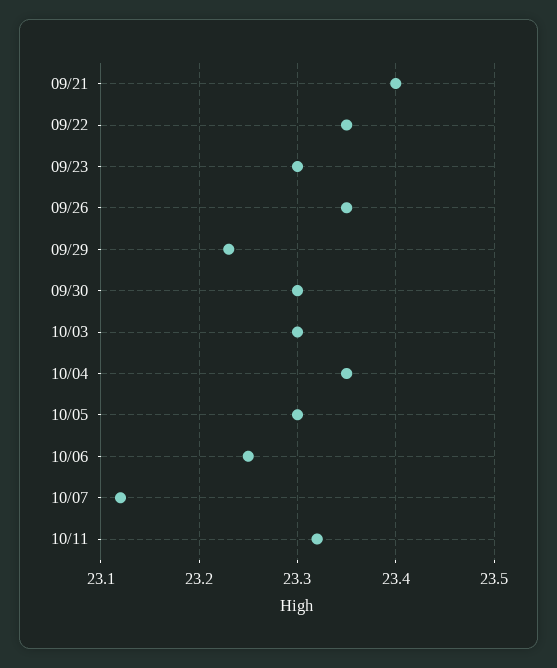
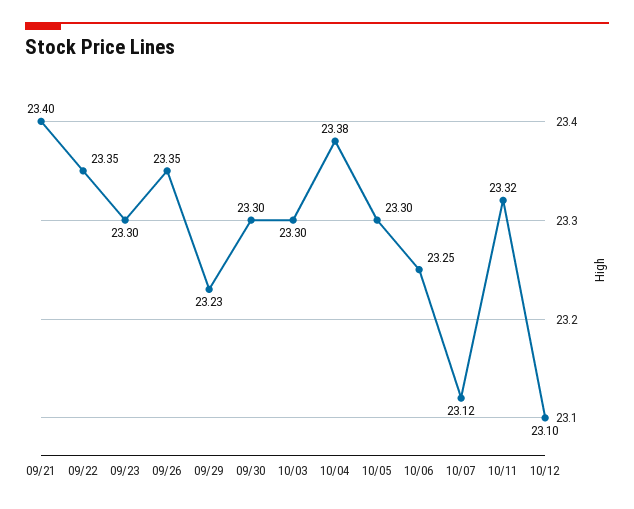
10/04: 23.35 -> 23.38
10/12: none -> 23.1

